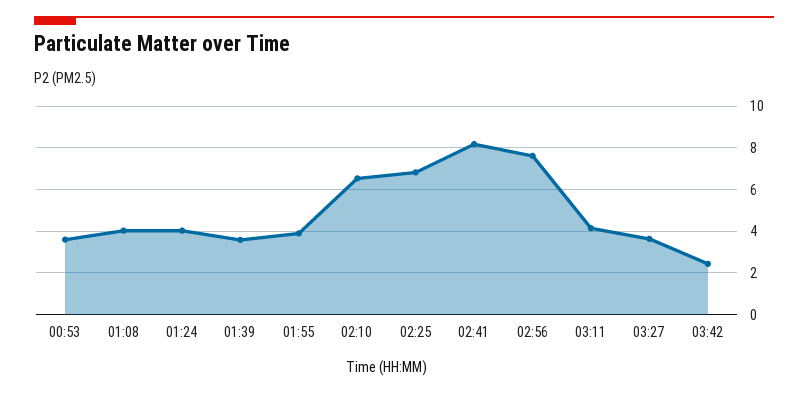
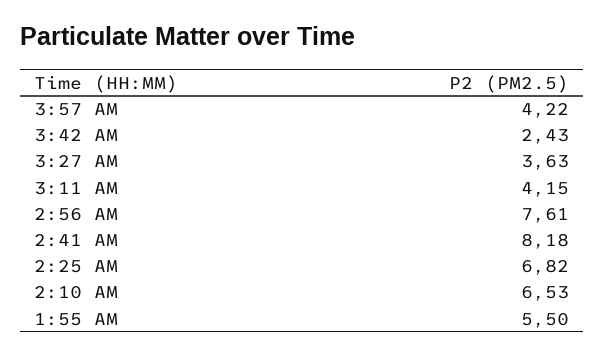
00:53: 3.5 -> none
01:08: 4 -> none
01:24: 4 -> none
01:39: 3.5 -> none
01:55: 4 -> 5.5
3:57 AM: none -> 4.22

